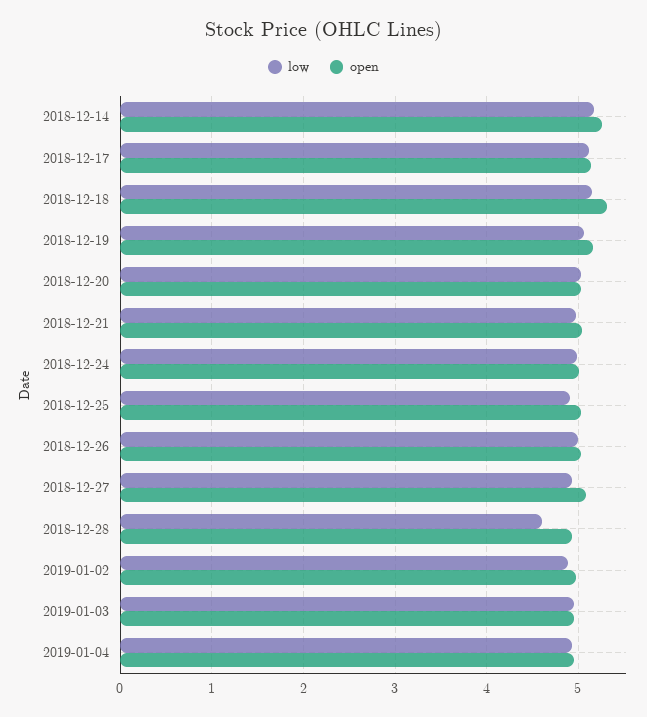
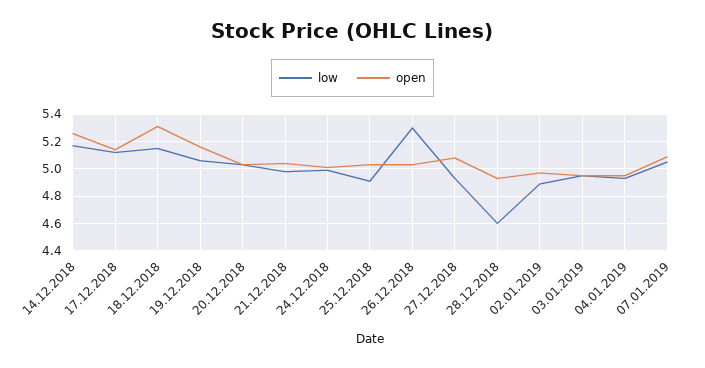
low, 2018-12-26: 5 -> 5.3
low, 07.01.2019: none -> 5.05
open, 07.01.2019: none -> 5.1

